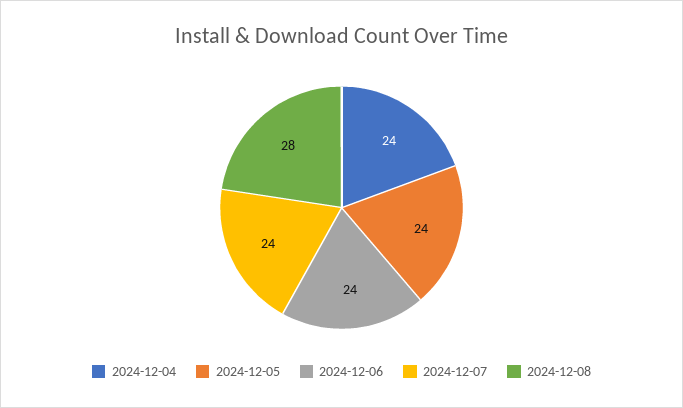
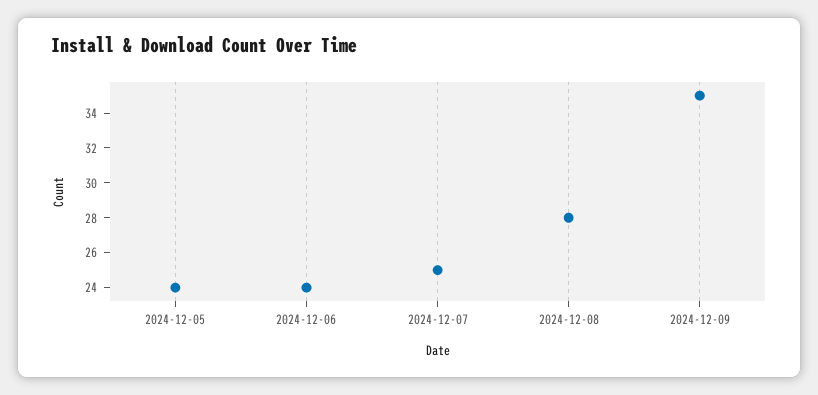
2024-12-04: 24 -> none
2024-12-07: 24 -> 25
2024-12-09: none -> 35

